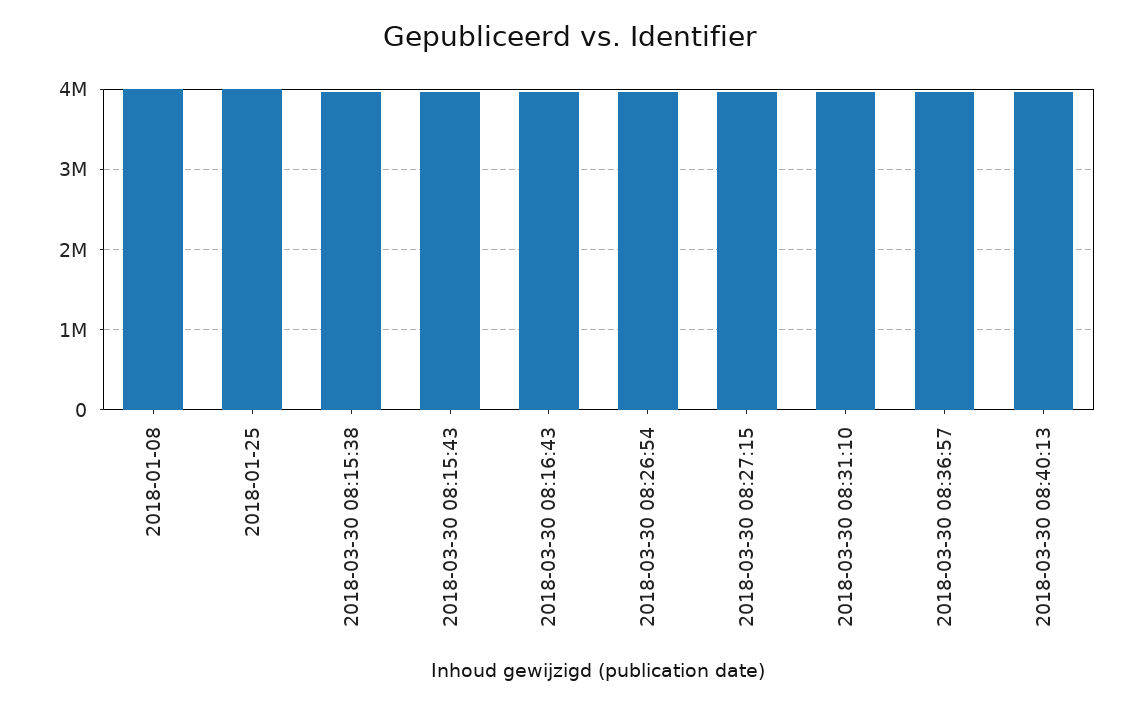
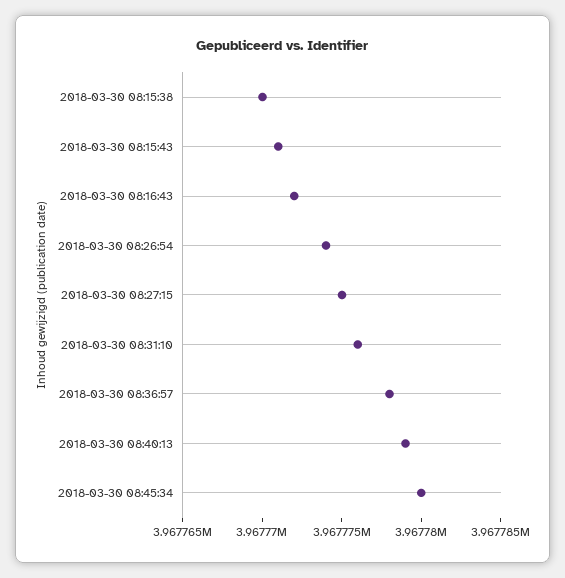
2018-01-08: 4000000 -> none
2018-01-25: 4000000 -> none
2018-03-30 08:45:34: none -> 3967780

